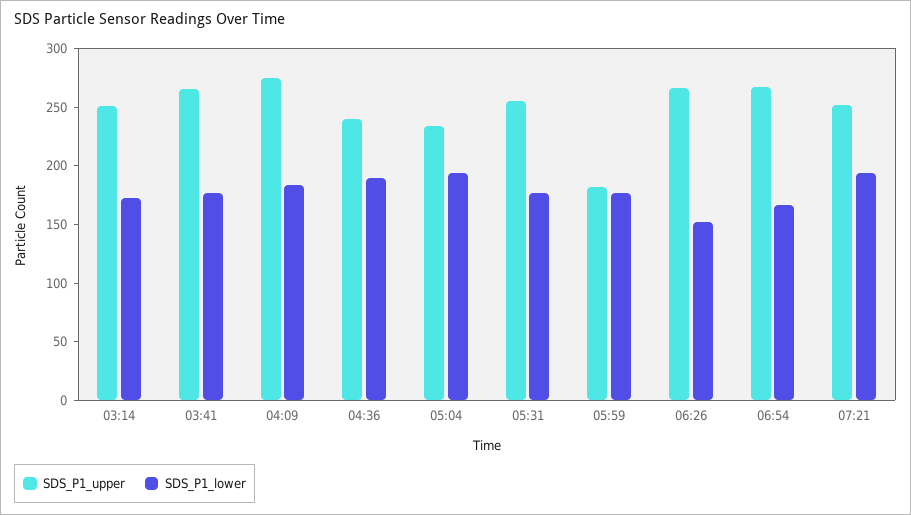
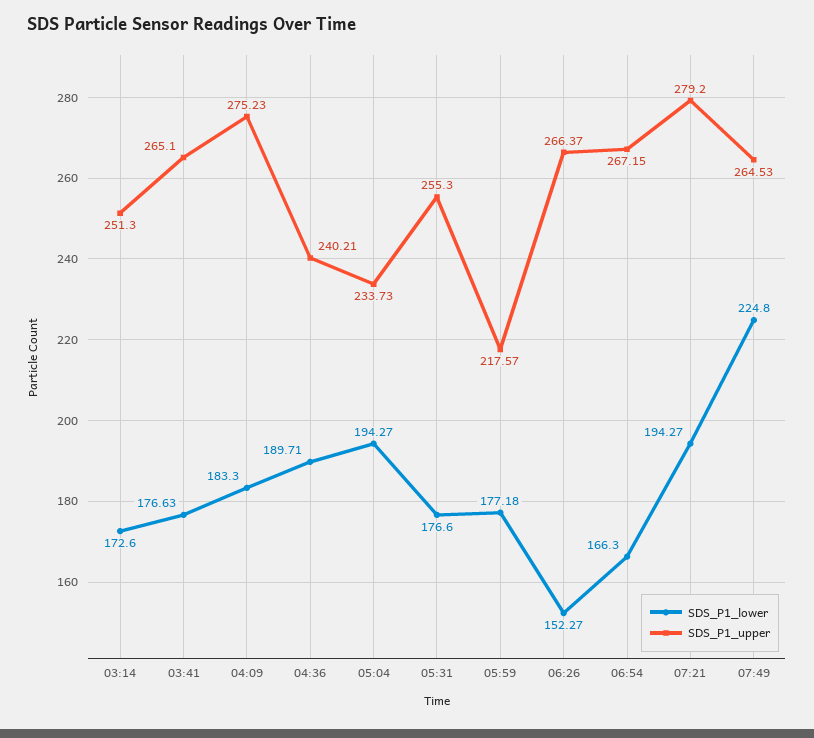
SDS_P1_upper, 05:59: 180 -> 217.57
SDS_P1_upper, 07:21: 250 -> 279.2
SDS_P1_lower, 07:49: none -> 224.8
SDS_P1_upper, 07:49: none -> 264.53

